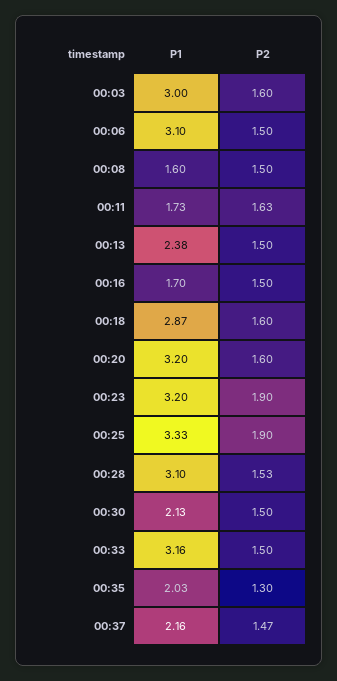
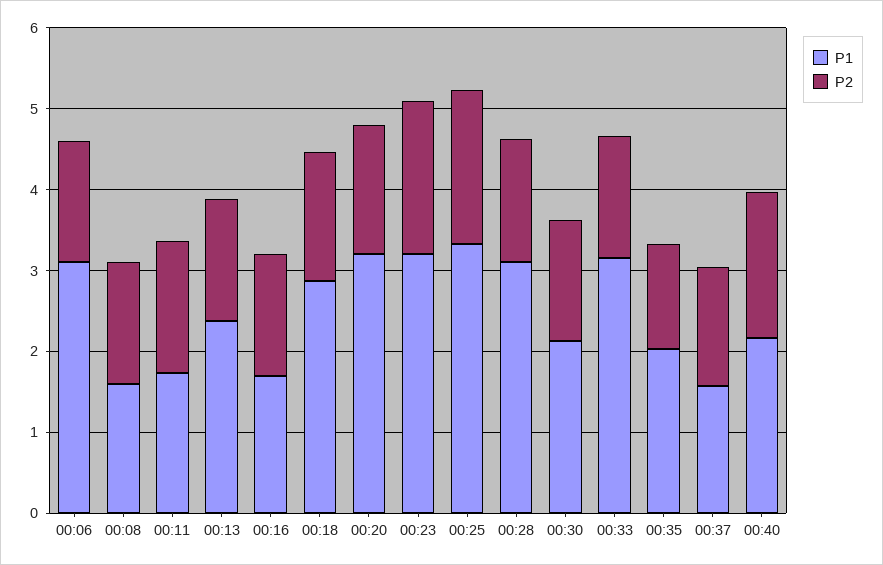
P1, 00:03: 3 -> none
P2, 00:03: 1.6 -> none
P1, 00:37: 2.16 -> 1.6
P1, 00:40: none -> 2.2
P2, 00:40: none -> 1.8

